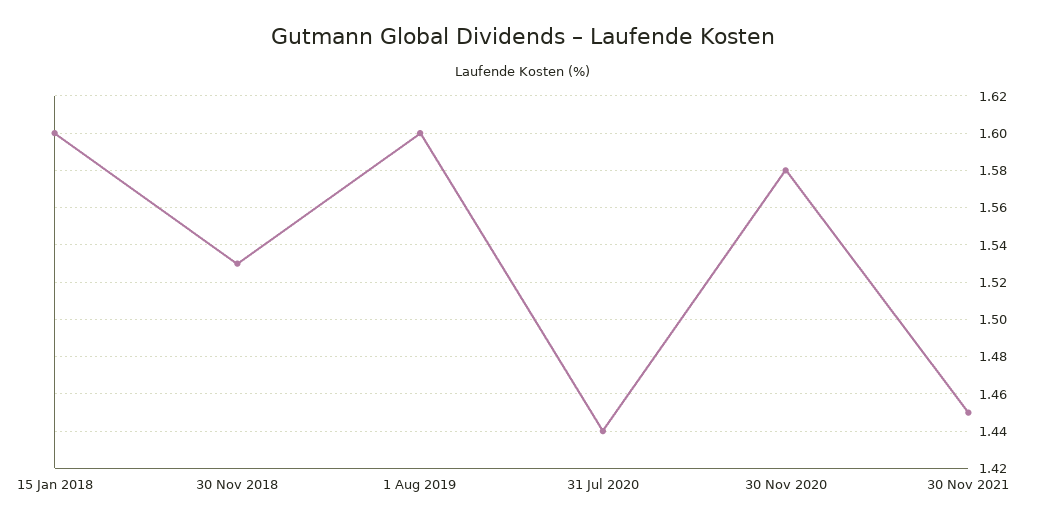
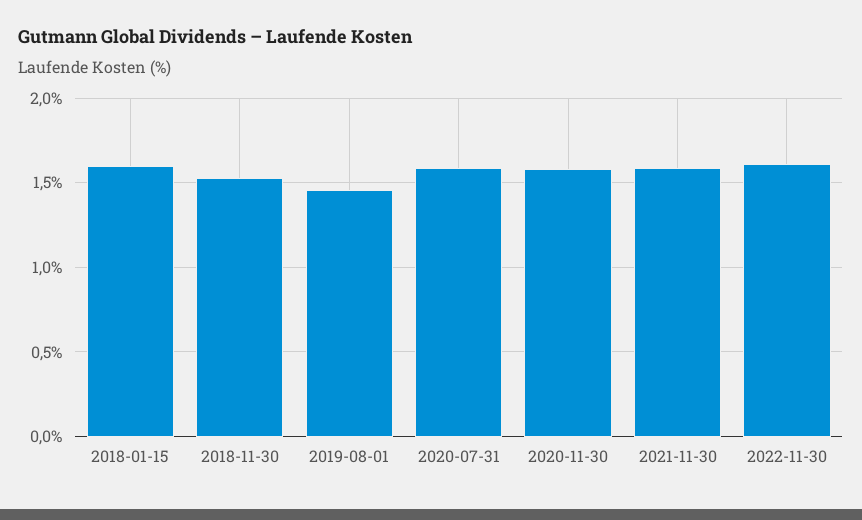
1 Aug 2019: 1.6 -> 1.45
31 Jul 2020: 1.44 -> 1.6
30 Nov 2021: 1.45 -> 1.6
2022-11-30: none -> 1.6

